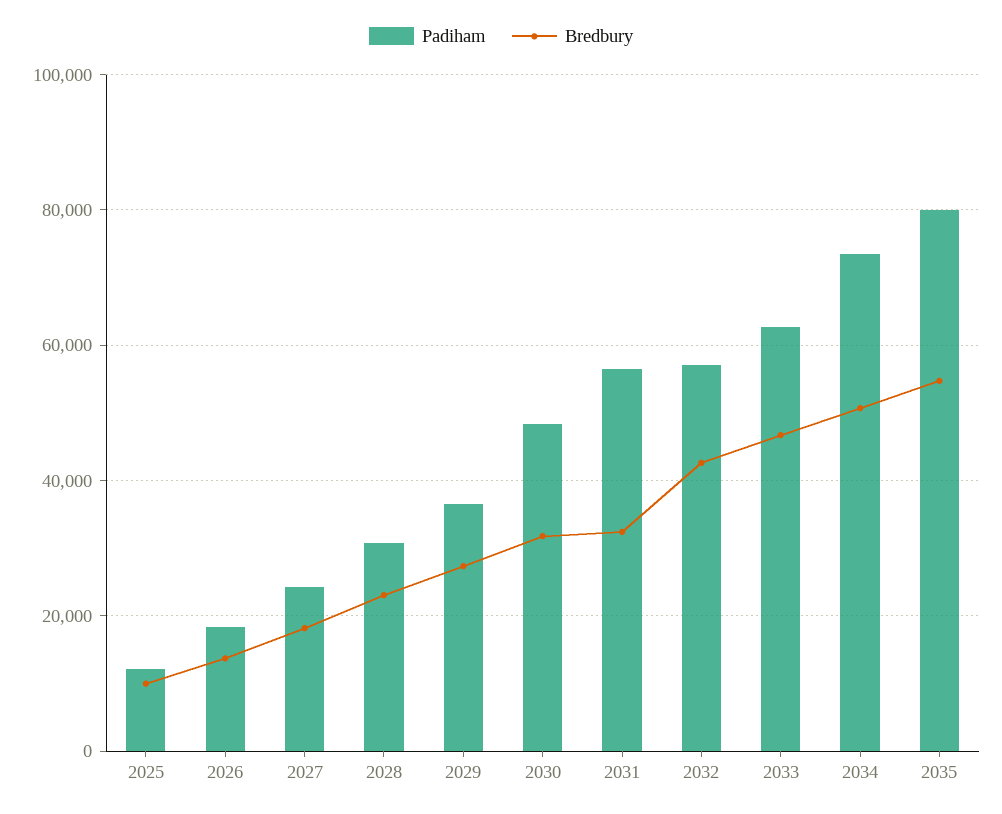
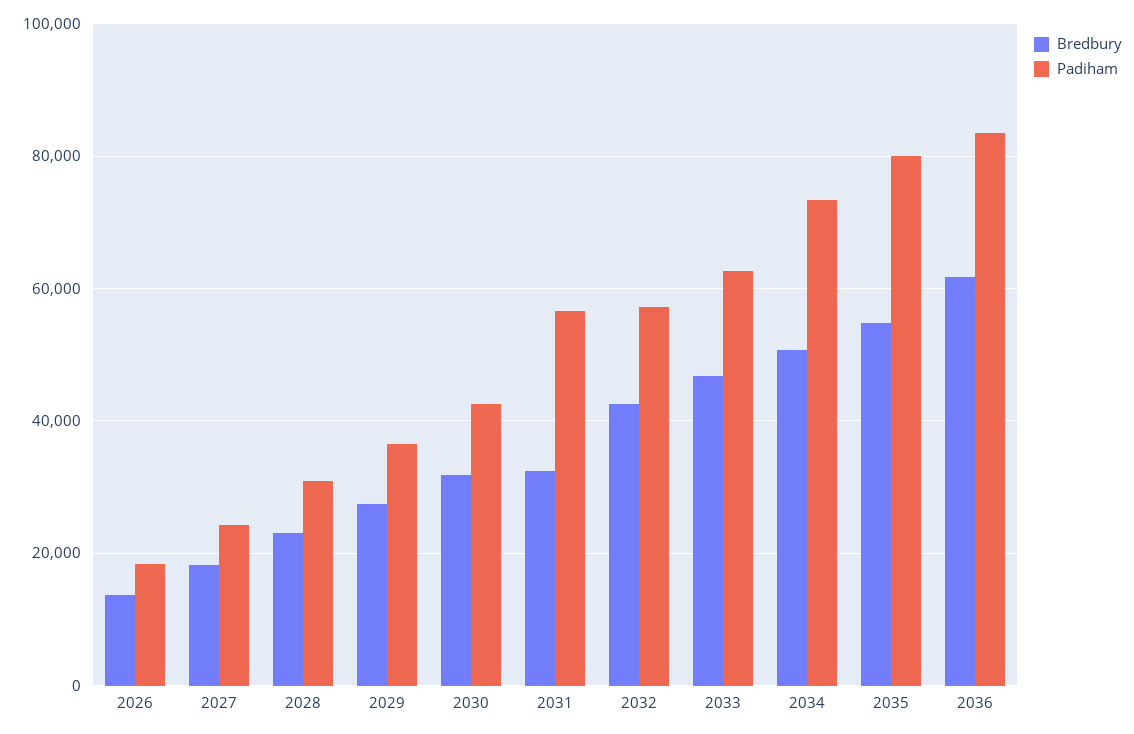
Padiham, 2025: 12000 -> none
Bredbury, 2025: 10000 -> none
Padiham, 2030: 48000 -> 42000
Bredbury, 2036: none -> 62000
Padiham, 2036: none -> 84000

